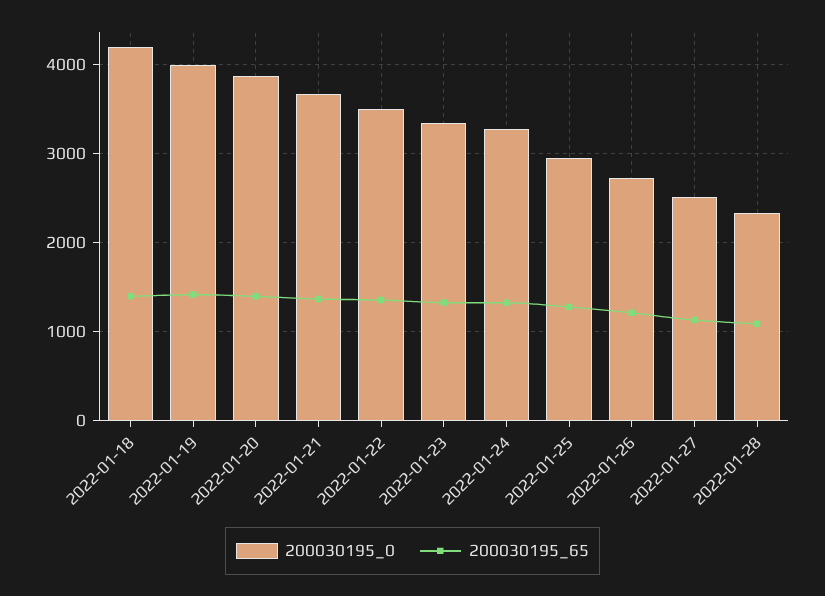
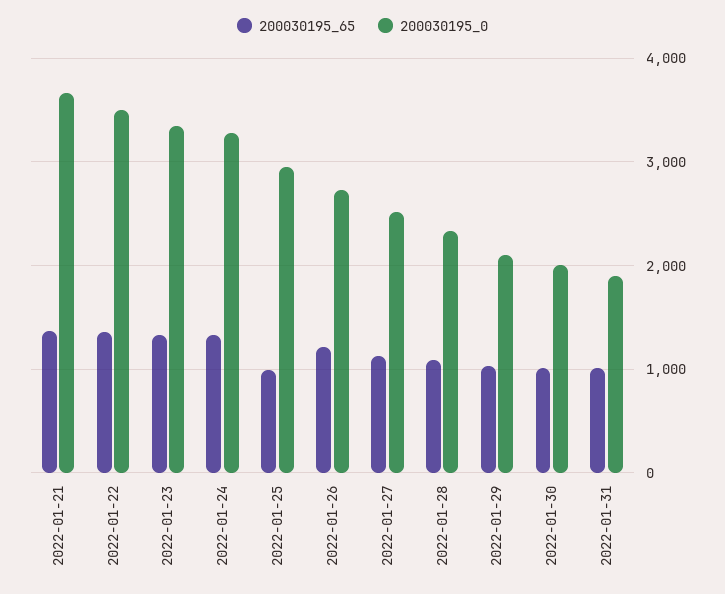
200030195_0, 2022-01-18: 4200 -> none
200030195_65, 2022-01-18: 1400 -> none
200030195_0, 2022-01-19: 4000 -> none
200030195_65, 2022-01-19: 1400 -> none
200030195_0, 2022-01-20: 3900 -> none
200030195_65, 2022-01-20: 1400 -> none
200030195_65, 2022-01-25: 1300 -> 1000
200030195_65, 2022-01-29: none -> 1000
200030195_0, 2022-01-29: none -> 2100
200030195_65, 2022-01-30: none -> 1000
200030195_0, 2022-01-30: none -> 2000
200030195_65, 2022-01-31: none -> 1000
200030195_0, 2022-01-31: none -> 1900

